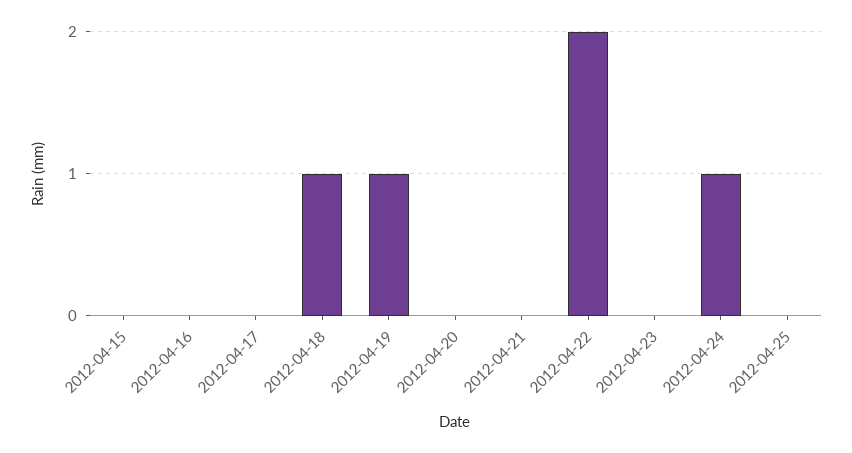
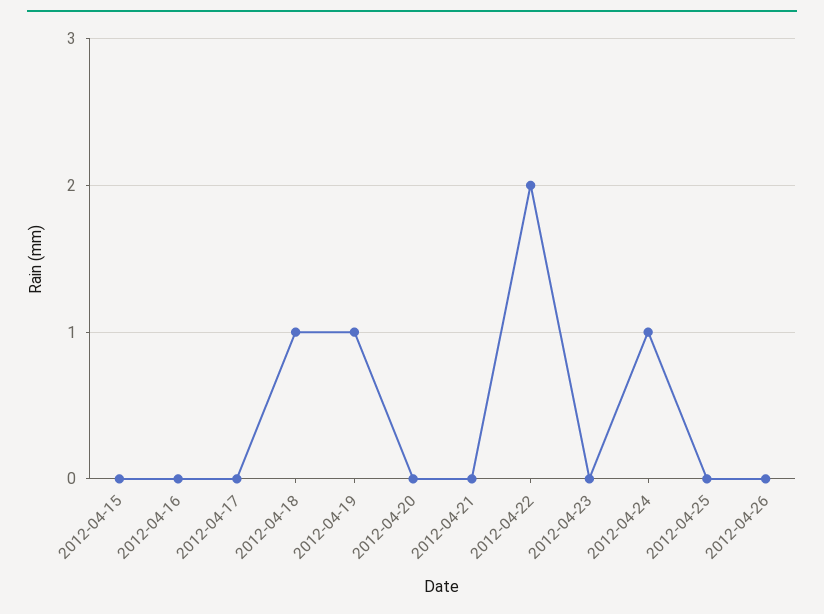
2012-04-26: none -> 0

